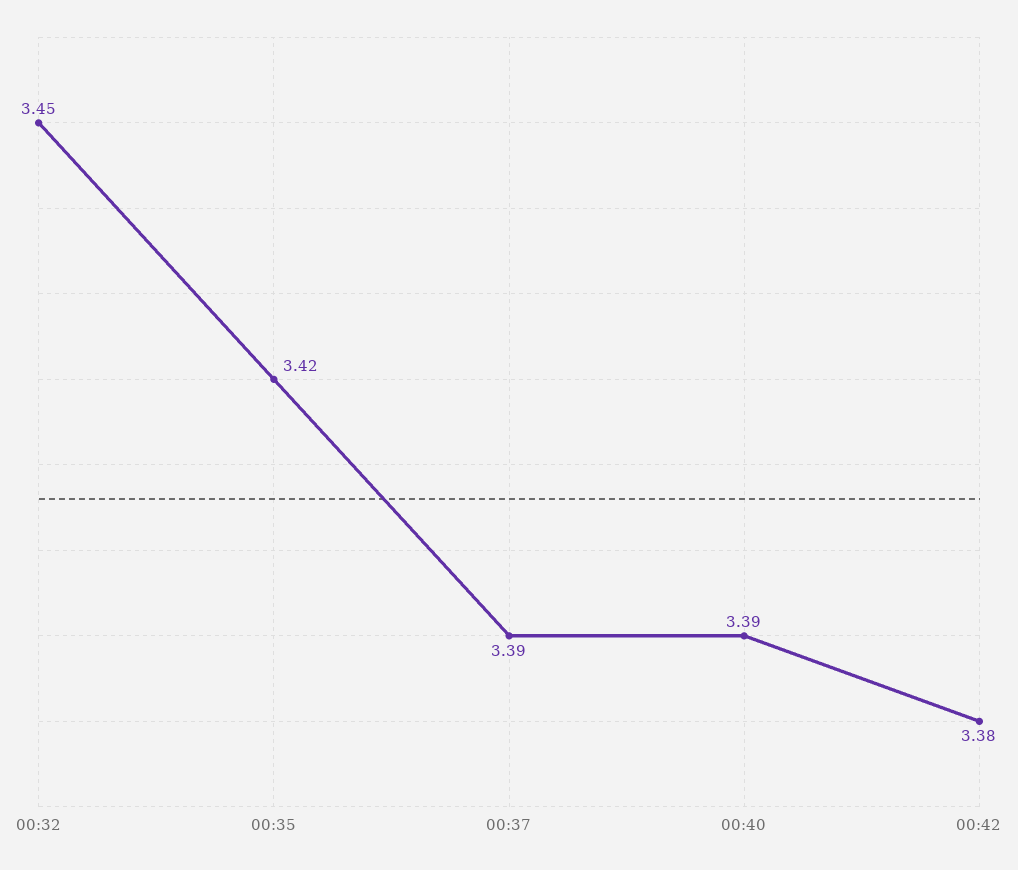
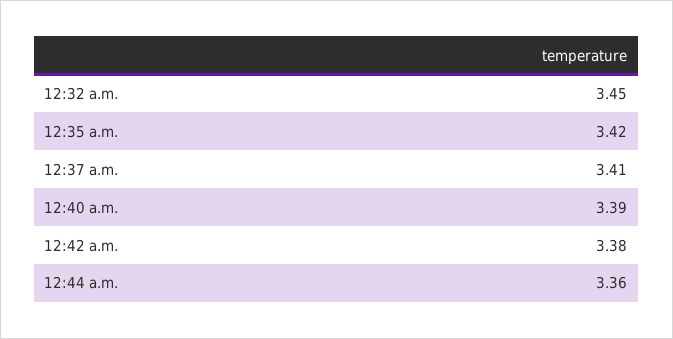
00:37: 3.39 -> 3.41
12:44 a.m.: none -> 3.36

